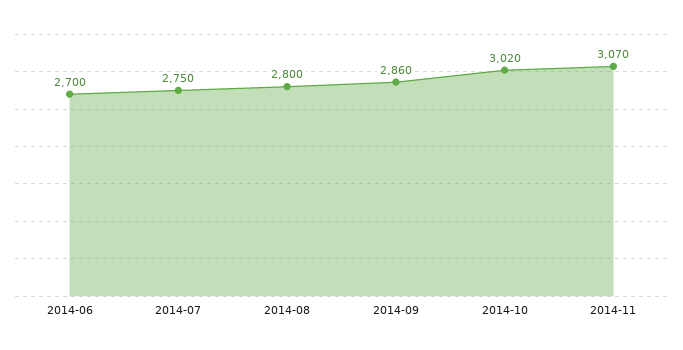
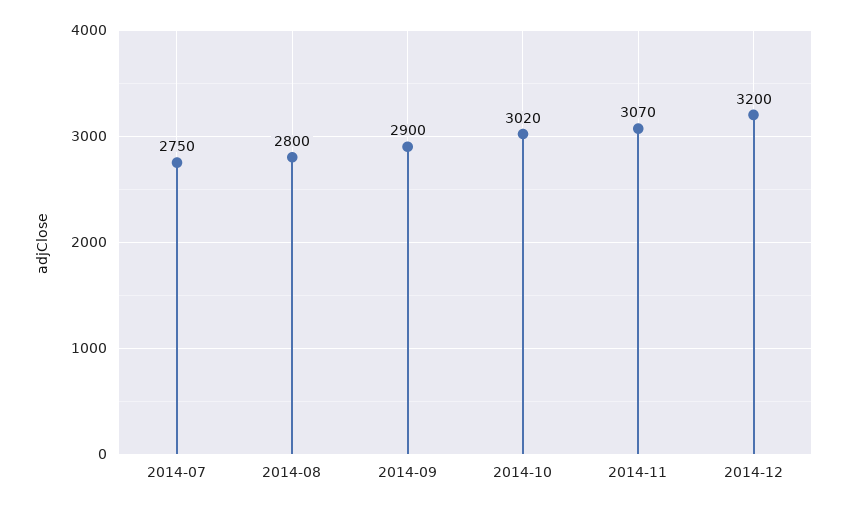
2014-06: 2700 -> none
2014-09: 2860 -> 2900
2014-12: none -> 3200

